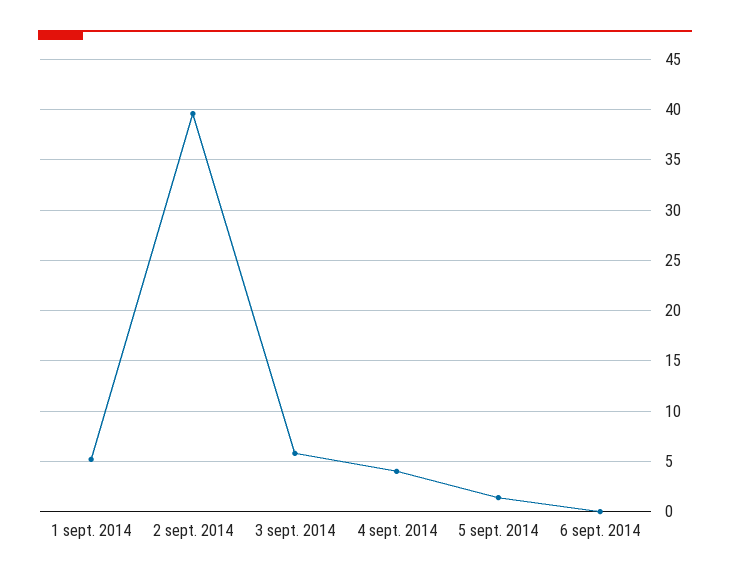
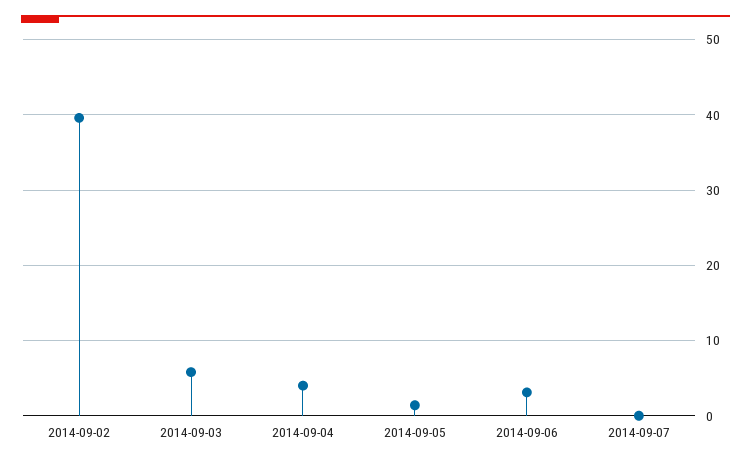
1 sept. 2014: 5 -> none
6 sept. 2014: 0 -> 3
2014-09-07: none -> 0

